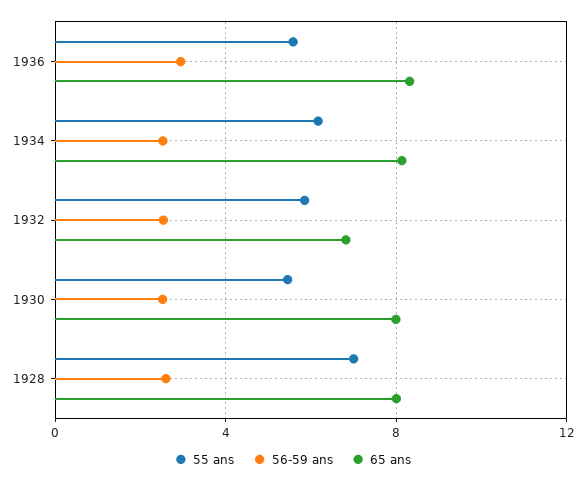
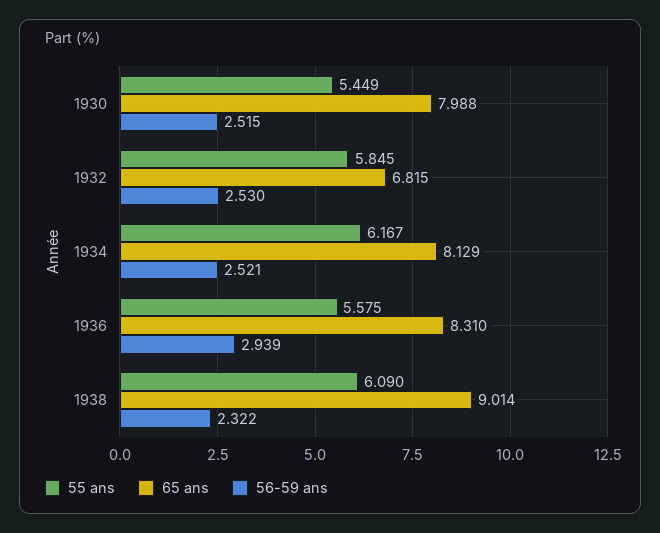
55 ans, 1928: 7 -> none
56-59 ans, 1928: 2.5 -> none
65 ans, 1928: 8 -> none
55 ans, 1938: none -> 6.09
65 ans, 1938: none -> 9.014
56-59 ans, 1938: none -> 2.322

